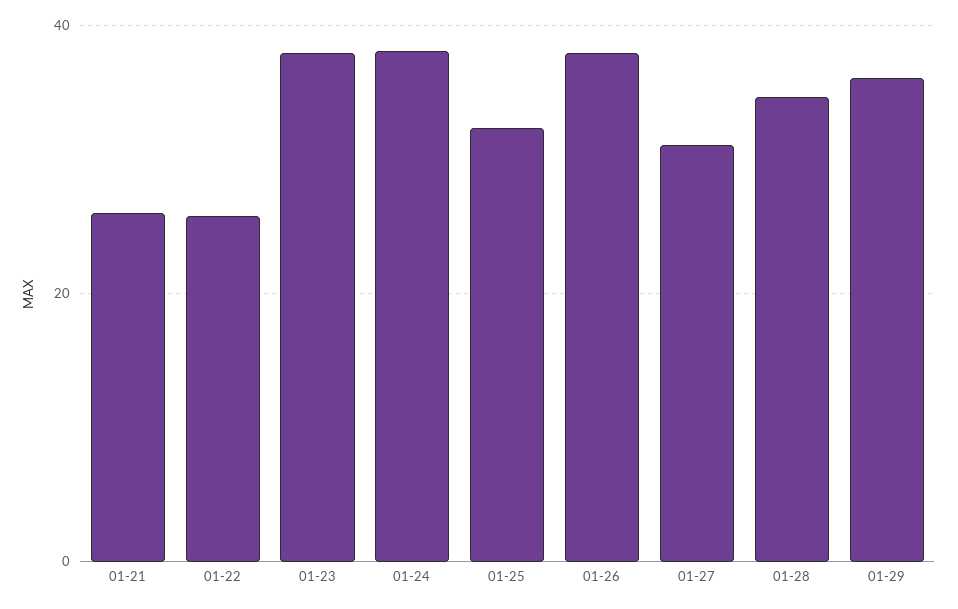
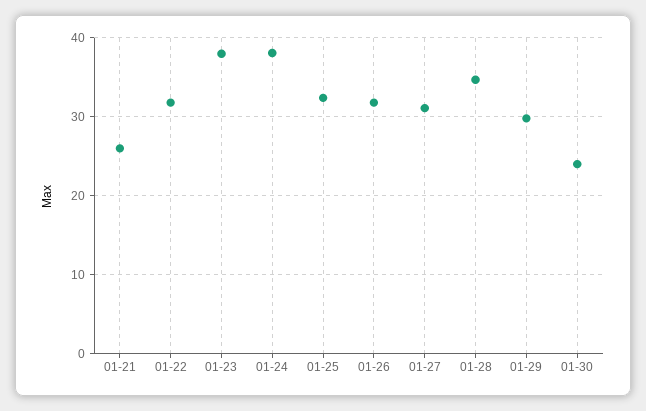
01-22: 26 -> 32
01-26: 38 -> 32
01-29: 36 -> 30
01-30: none -> 24

